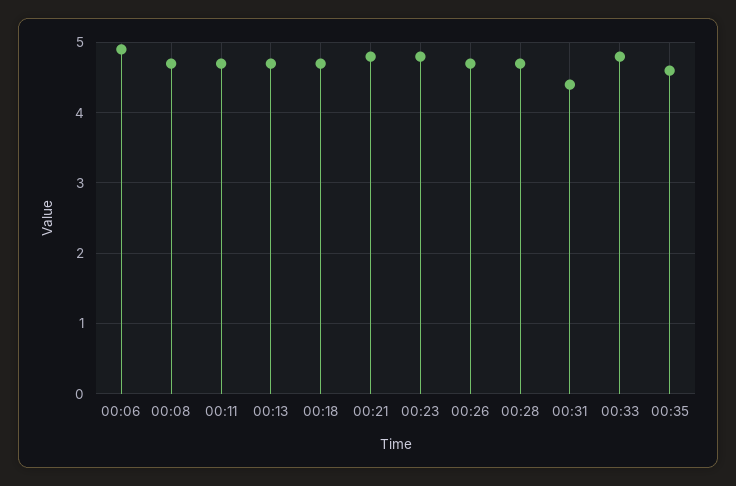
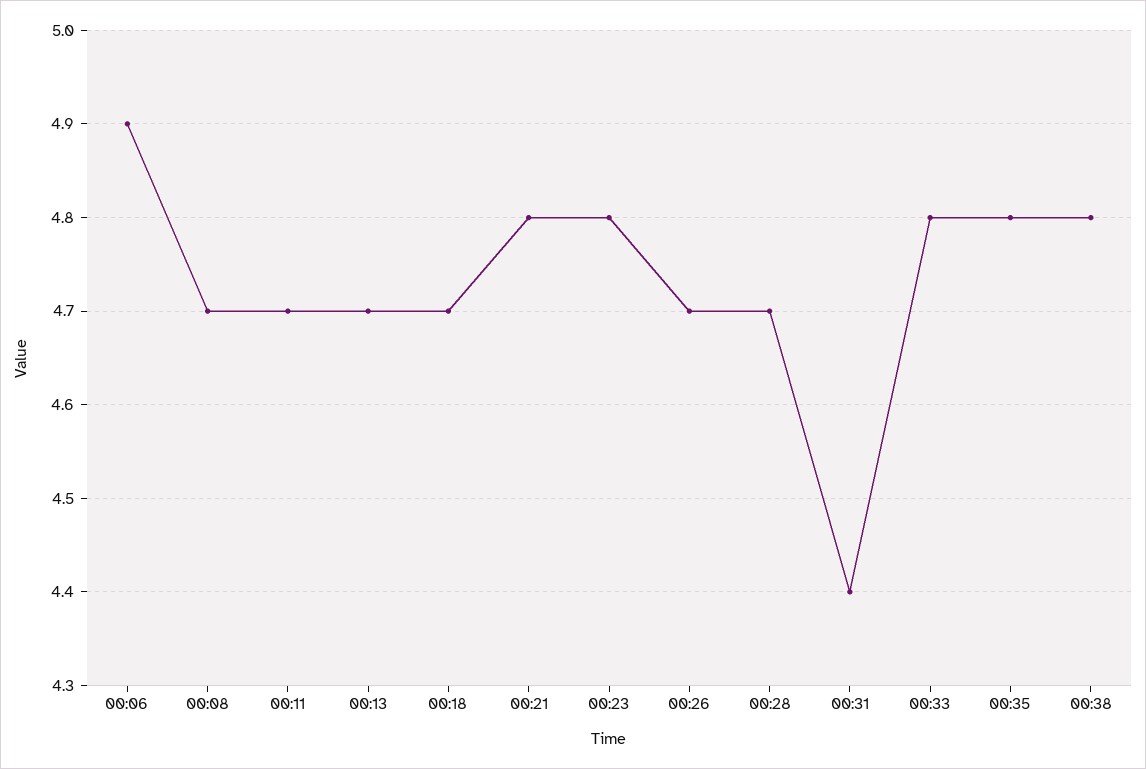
00:35: 4.6 -> 4.8
00:38: none -> 4.8

